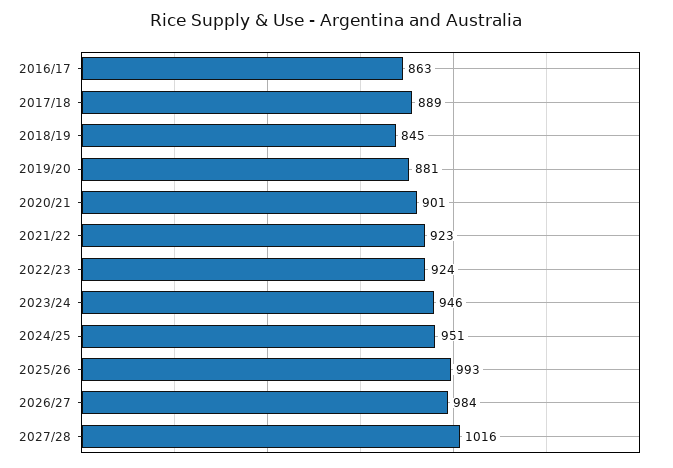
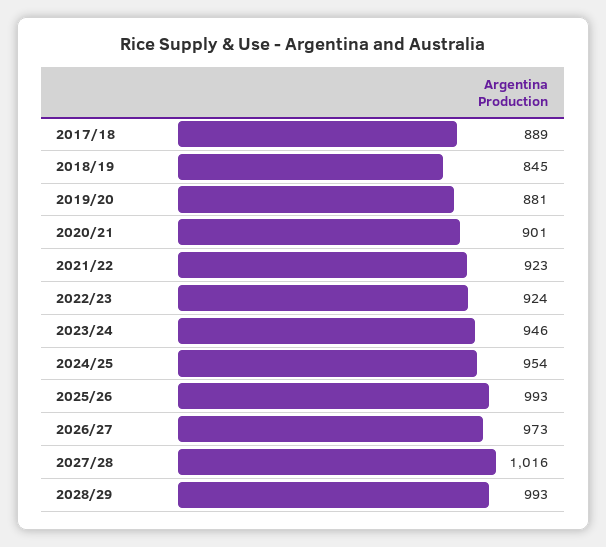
2016/17: 863 -> none
2024/25: 951 -> 954
2026/27: 984 -> 973
2028/29: none -> 993

